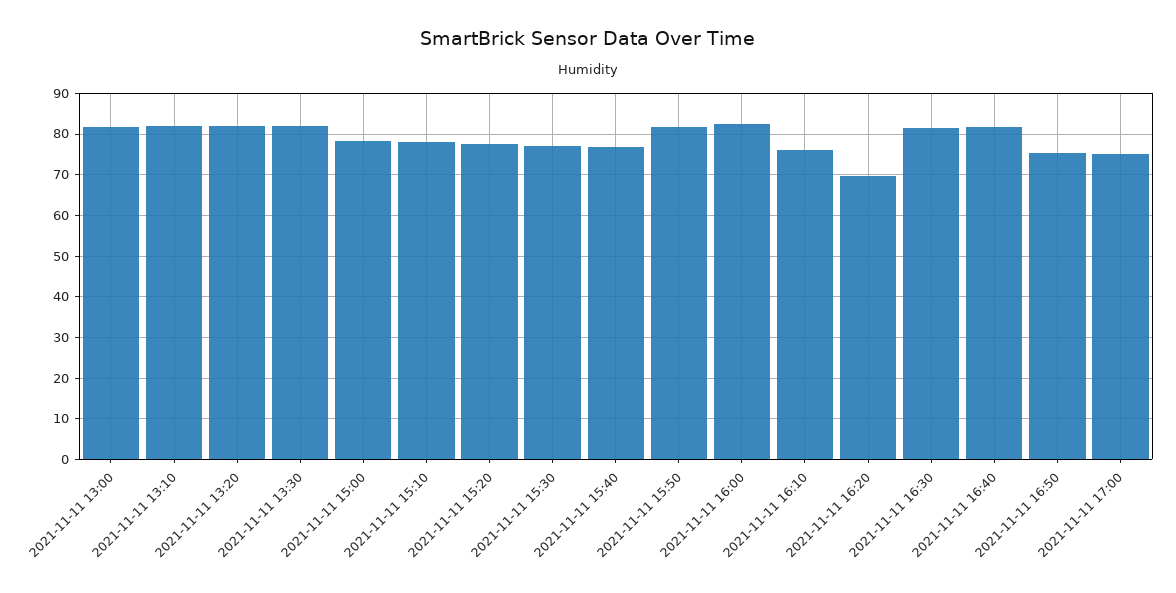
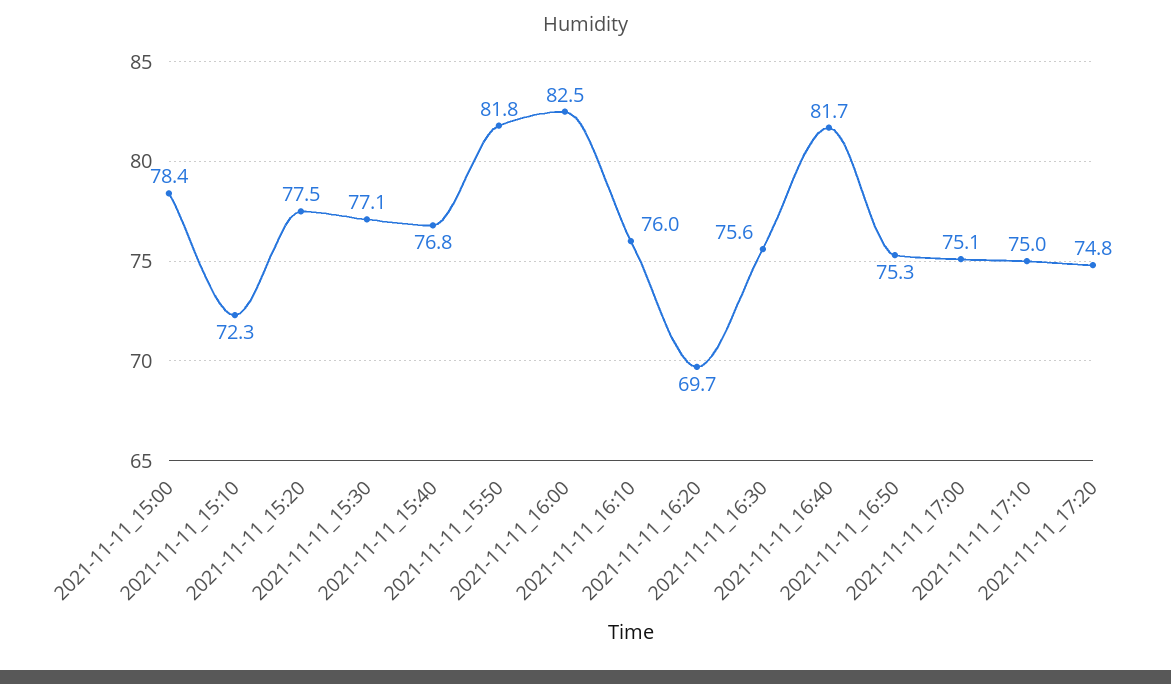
2021-11-11 13:00: 82 -> none
2021-11-11 13:10: 82 -> none
2021-11-11 13:20: 82 -> none
2021-11-11 13:30: 82 -> none
2021-11-11 15:10: 78 -> 72.3
2021-11-11 16:30: 82 -> 75.6
2021-11-11_17:10: none -> 75
2021-11-11_17:20: none -> 74.8

